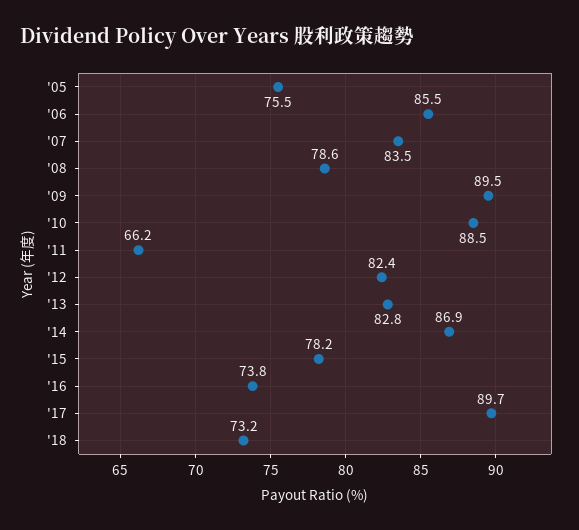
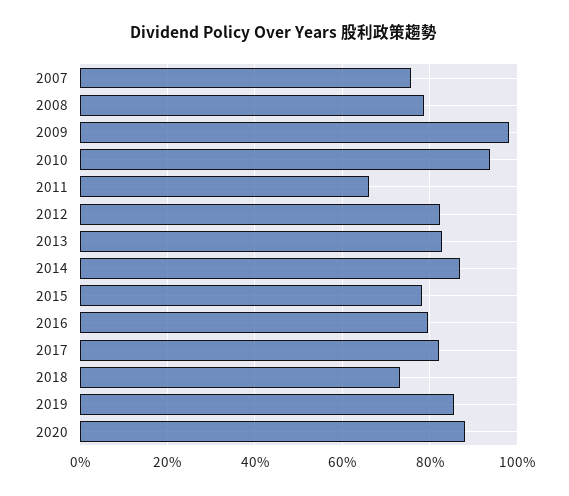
'05: 75.5 -> none
'06: 85.5 -> none
'07: 83.5 -> 76
'09: 89.5 -> 98
'10: 88.5 -> 94
'16: 73.8 -> 80
'17: 89.7 -> 82
2019: none -> 86
2020: none -> 88

